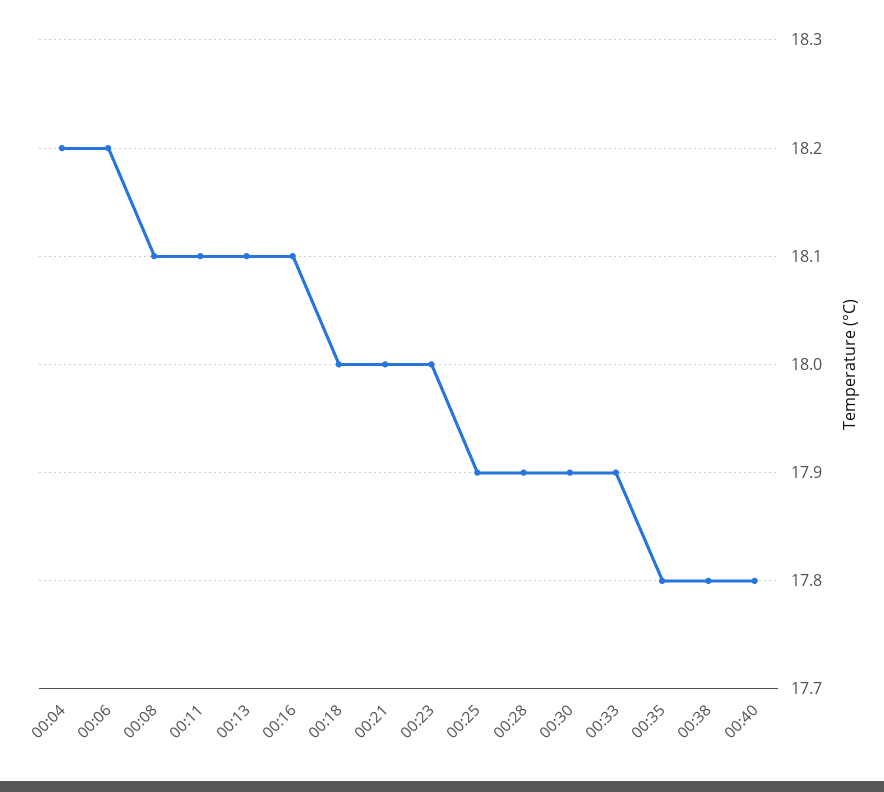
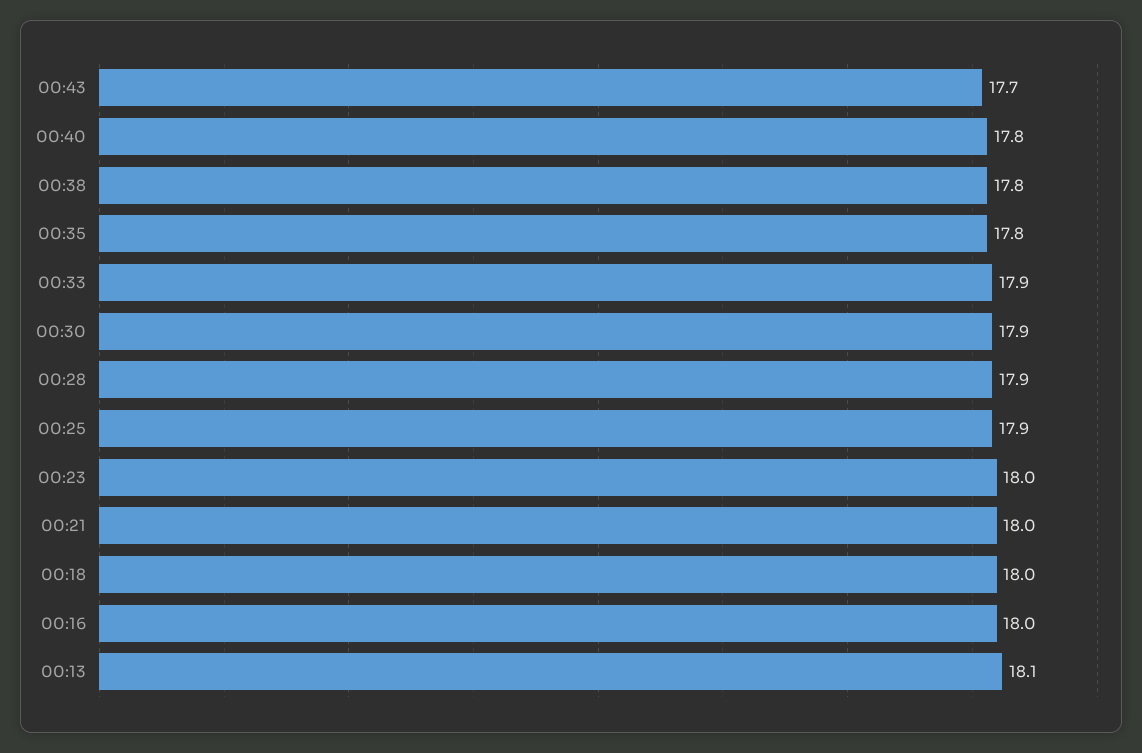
00:04: 18.2 -> none
00:06: 18.2 -> none
00:08: 18.1 -> none
00:11: 18.1 -> none
00:16: 18.1 -> 18
00:43: none -> 17.7

